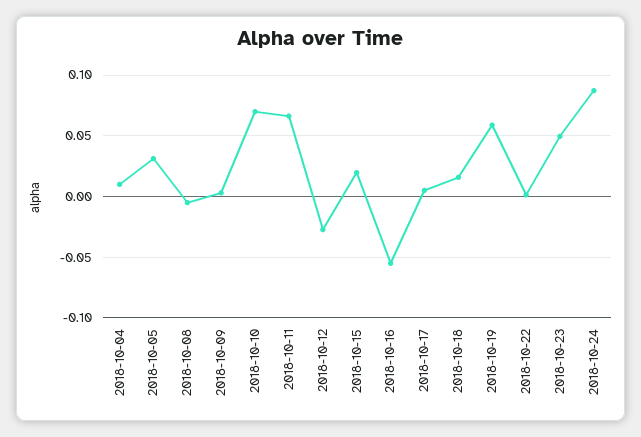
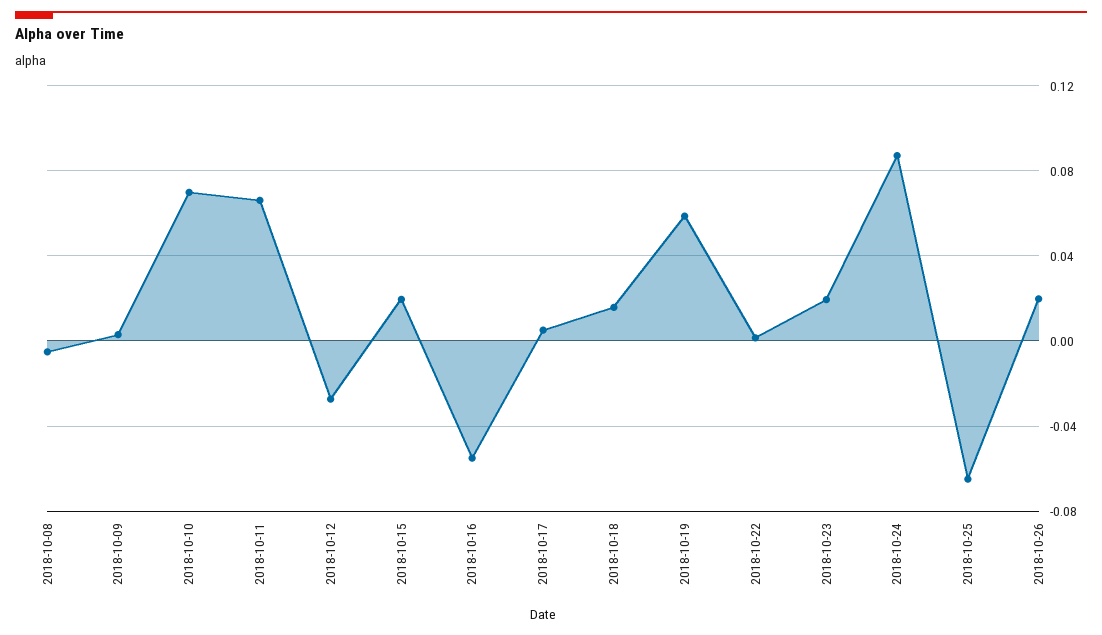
2018-10-04: 0.01 -> none
2018-10-05: 0.03 -> none
2018-10-23: 0.05 -> 0.02
2018-10-25: none -> -0.065
2018-10-26: none -> 0.02

